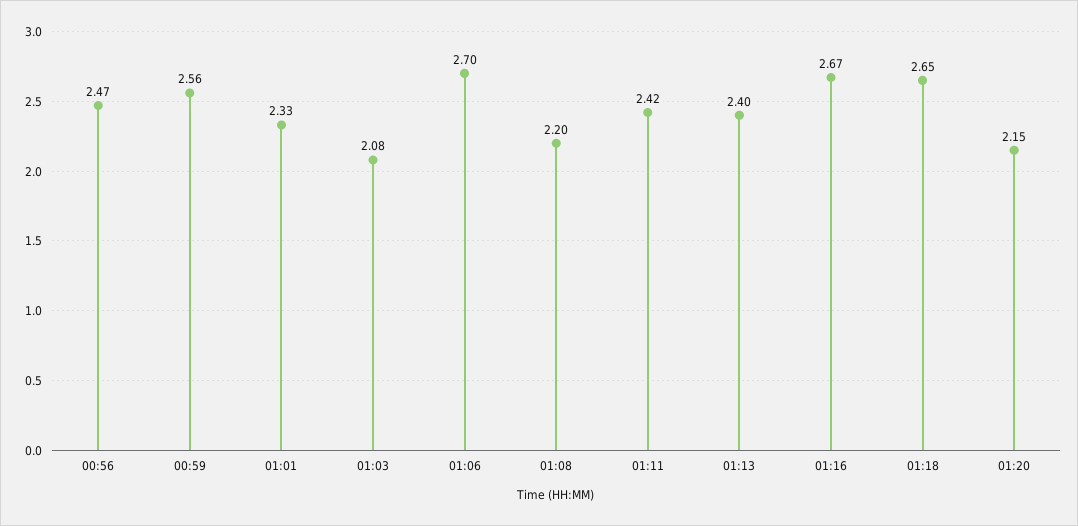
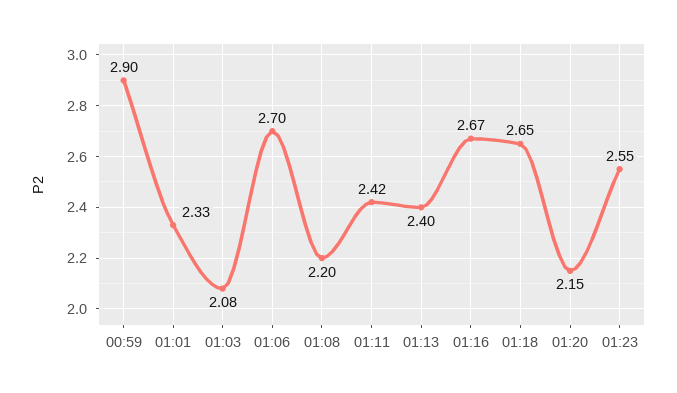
00:56: 2.47 -> none
00:59: 2.56 -> 2.9
01:23: none -> 2.55

